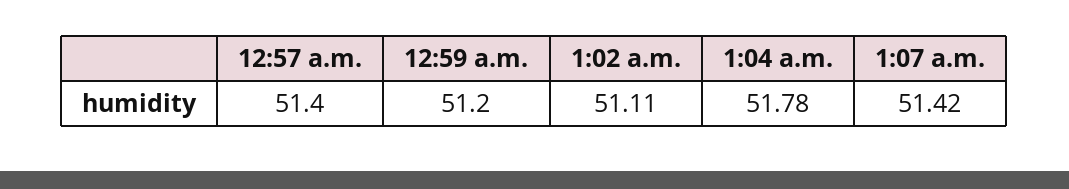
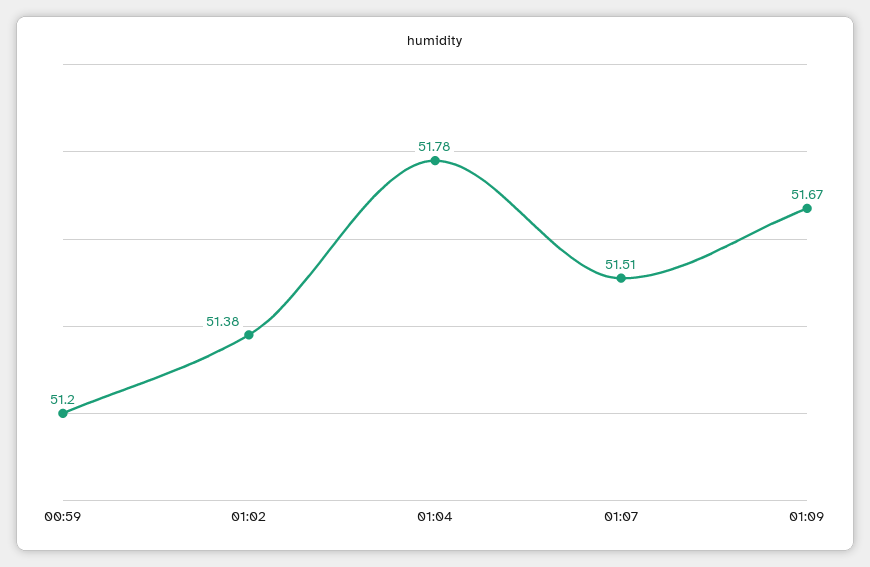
12:57 a.m.: 51.4 -> none
1:02 a.m.: 51.11 -> 51.38
1:07 a.m.: 51.42 -> 51.51
01:09: none -> 51.67

